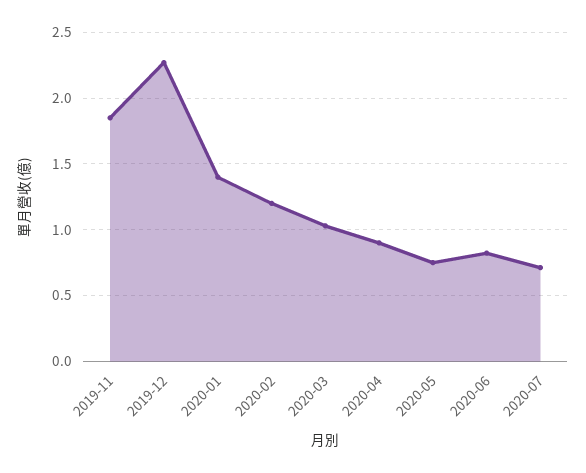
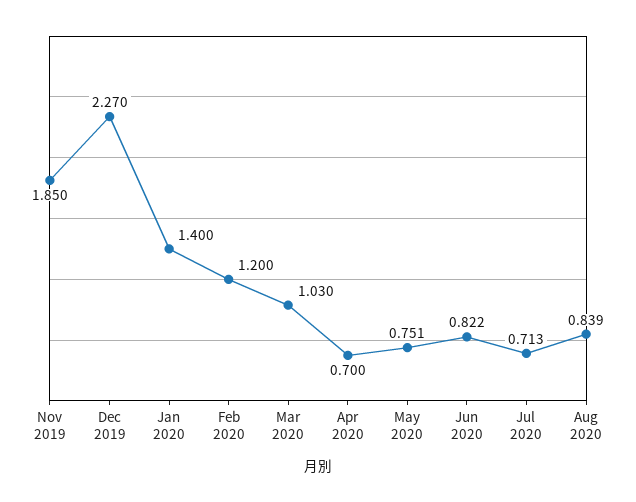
2020-04: 0.9 -> 0.7
Aug 2020: none -> 0.839

